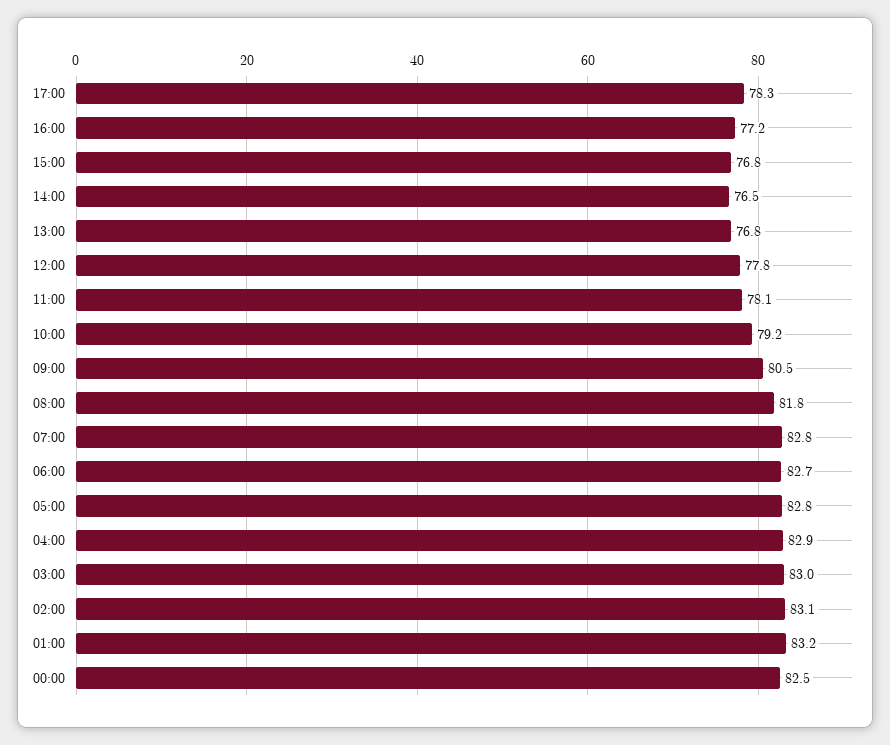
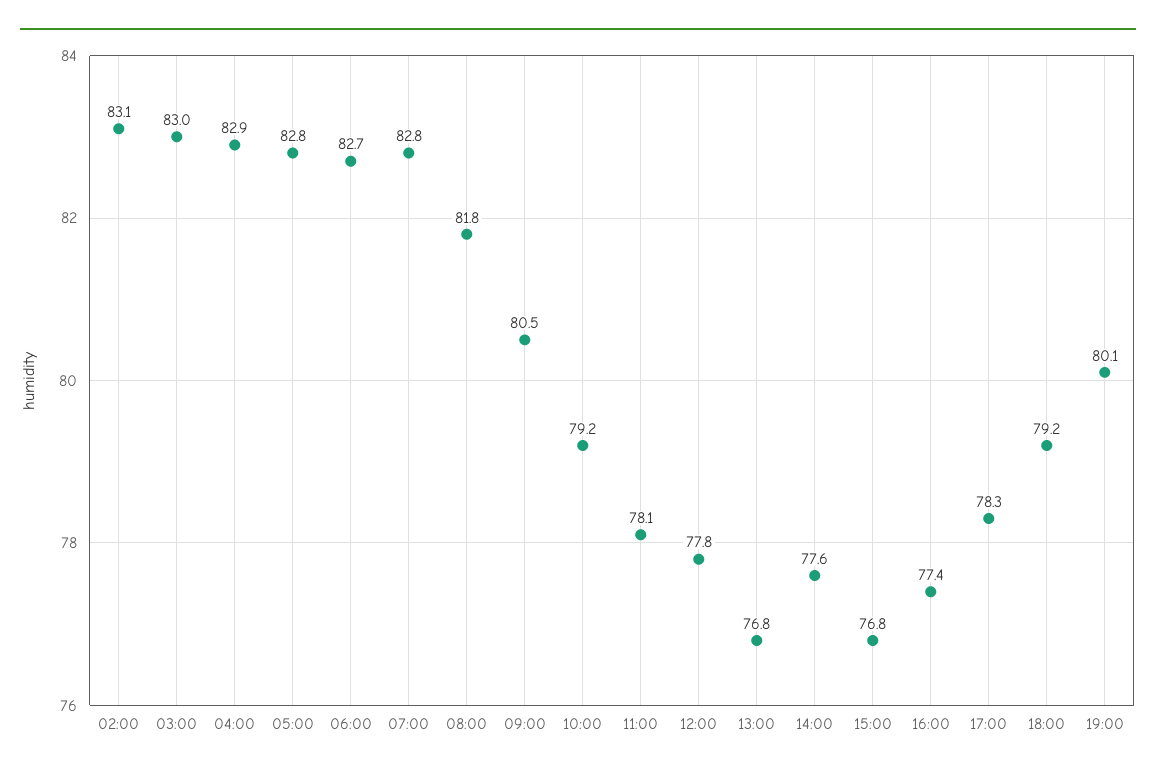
16:00: 77.2 -> 77.4
14:00: 76.5 -> 77.6
01:00: 83.2 -> none
00:00: 82.5 -> none
18:00: none -> 79.2
19:00: none -> 80.1

